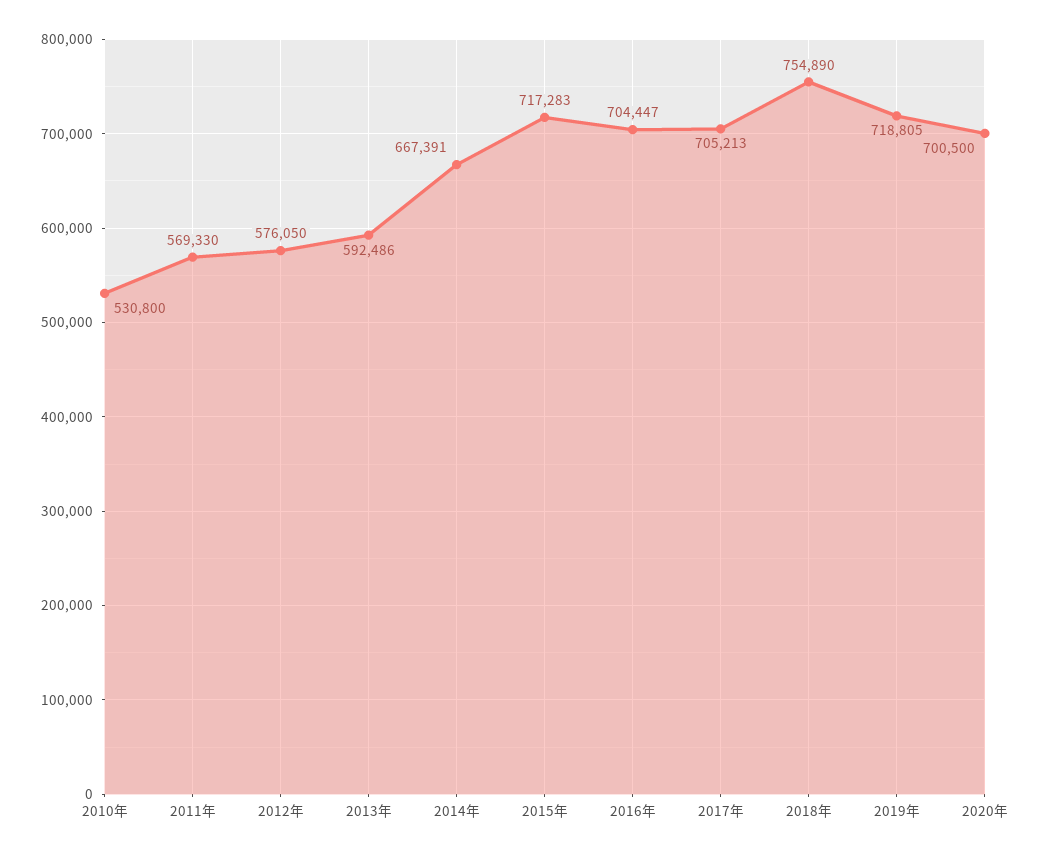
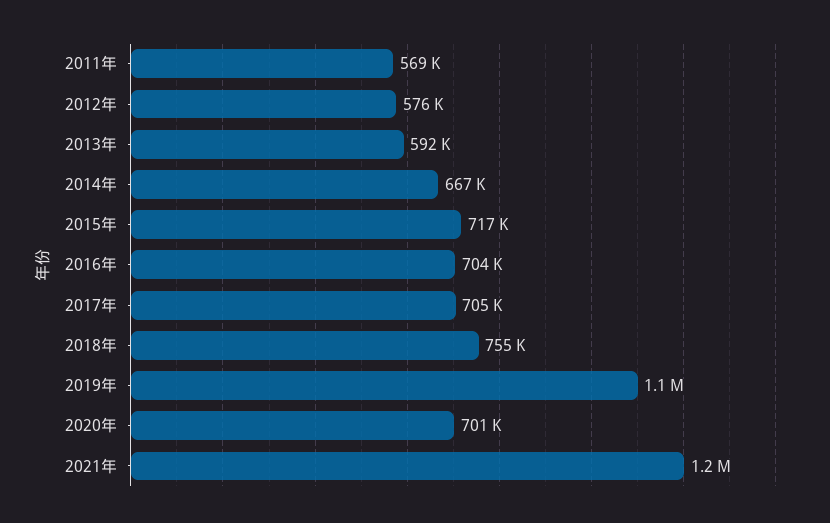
2010年: 530800 -> none
2019年: 718805 -> 1100000
2021年: none -> 1200000

